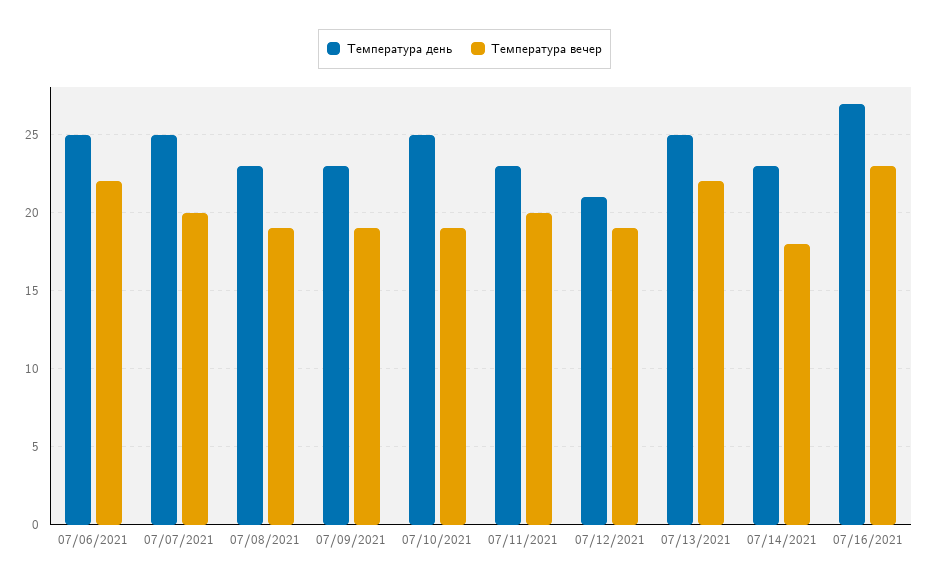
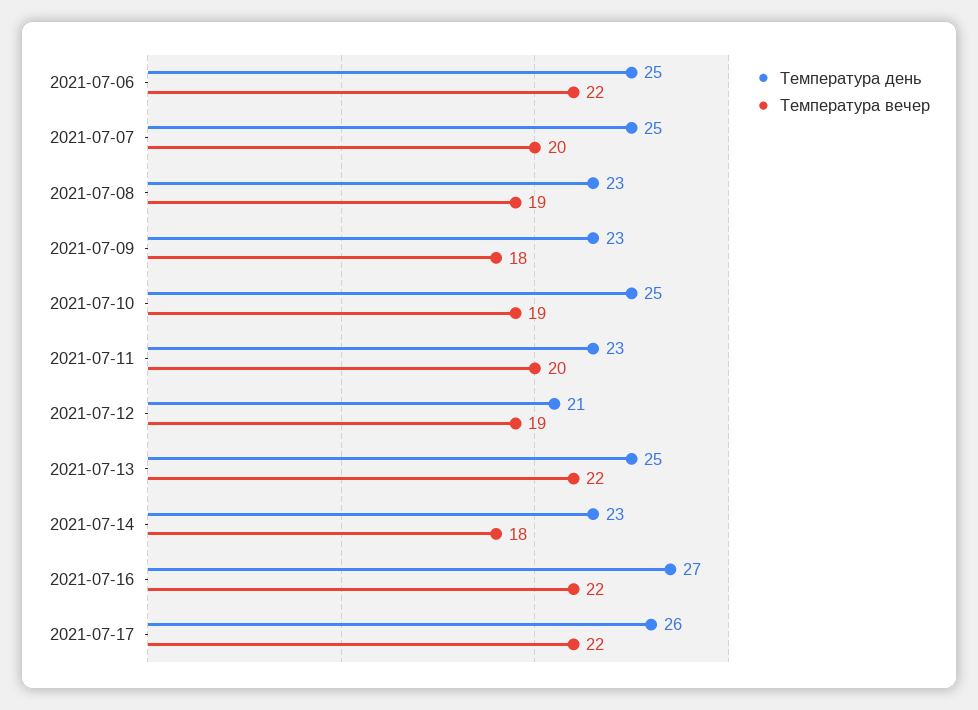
Температура вечер, 07/09/2021: 19 -> 18
Температура вечер, 07/16/2021: 23 -> 22
Температура день, 2021-07-17: none -> 26
Температура вечер, 2021-07-17: none -> 22

